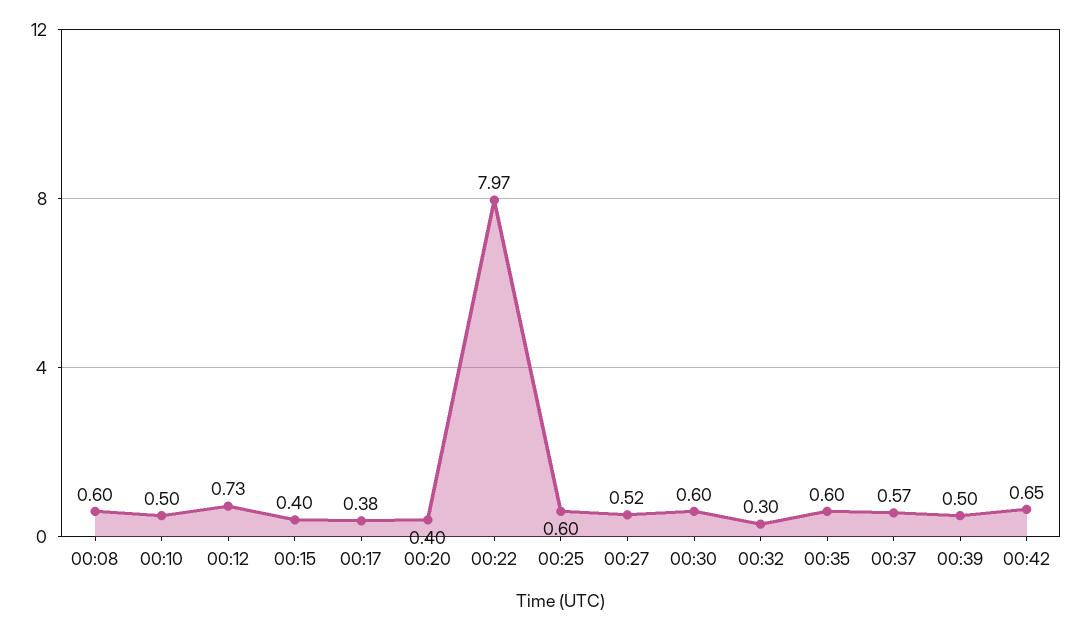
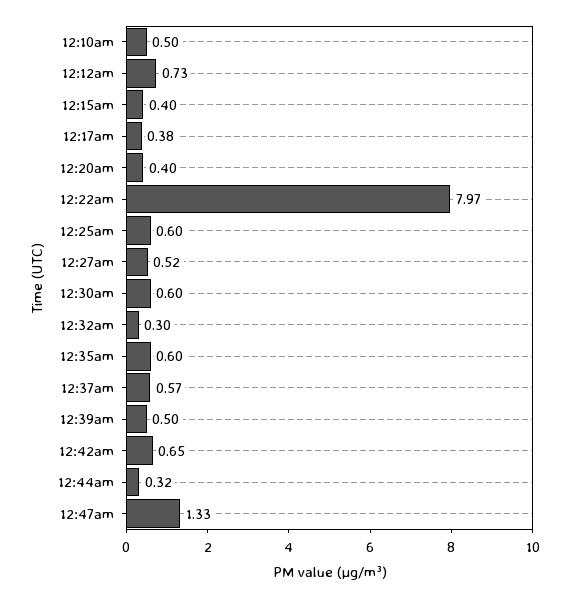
00:08: 0.6 -> none
12:44am: none -> 0.32
12:47am: none -> 1.33

